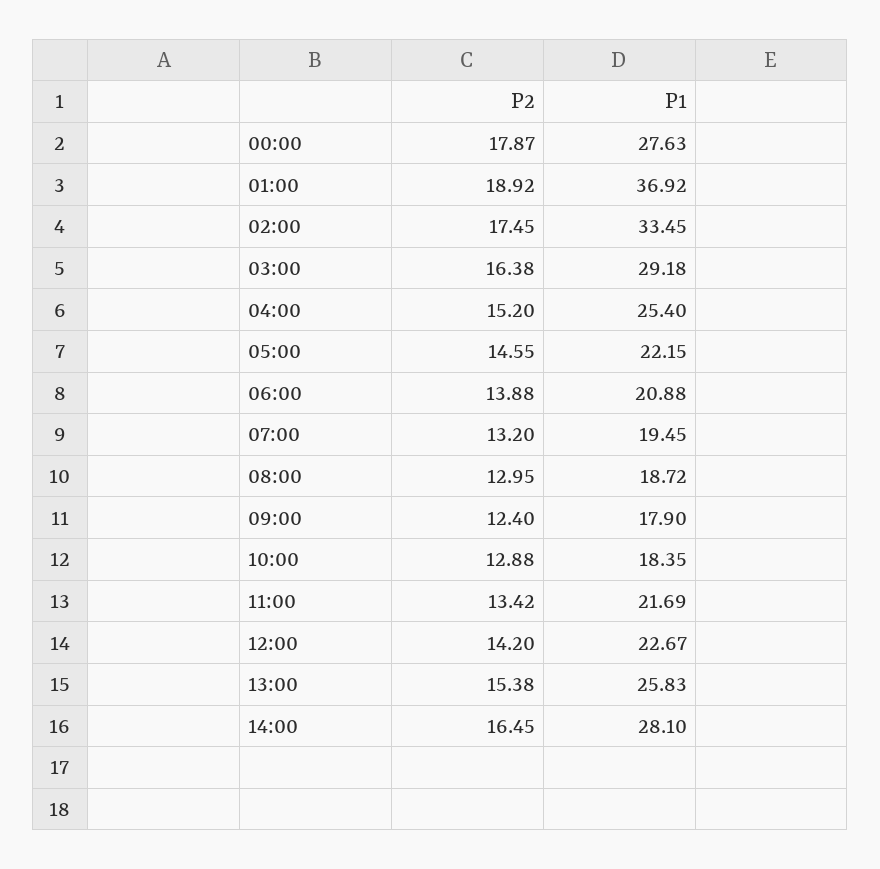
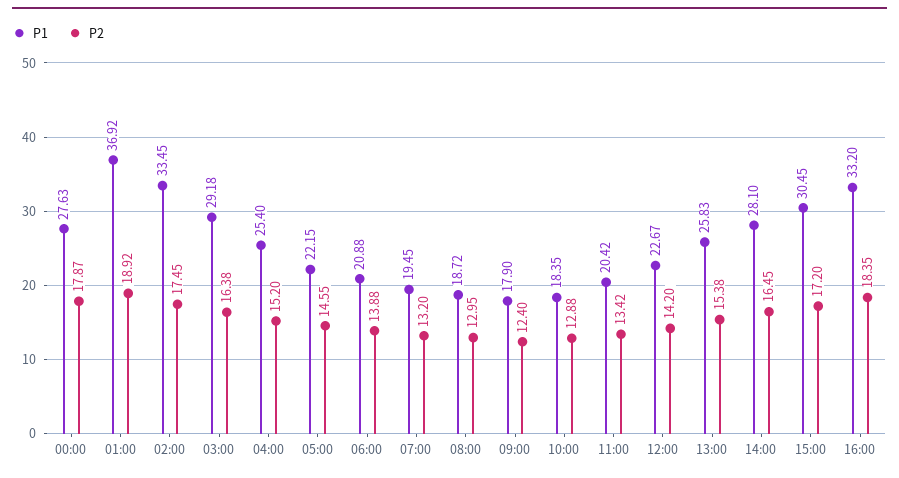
P1, 11:00: 21.69 -> 20.42
P1, 15:00: none -> 30.45
P2, 15:00: none -> 17.2
P1, 16:00: none -> 33.2
P2, 16:00: none -> 18.35

